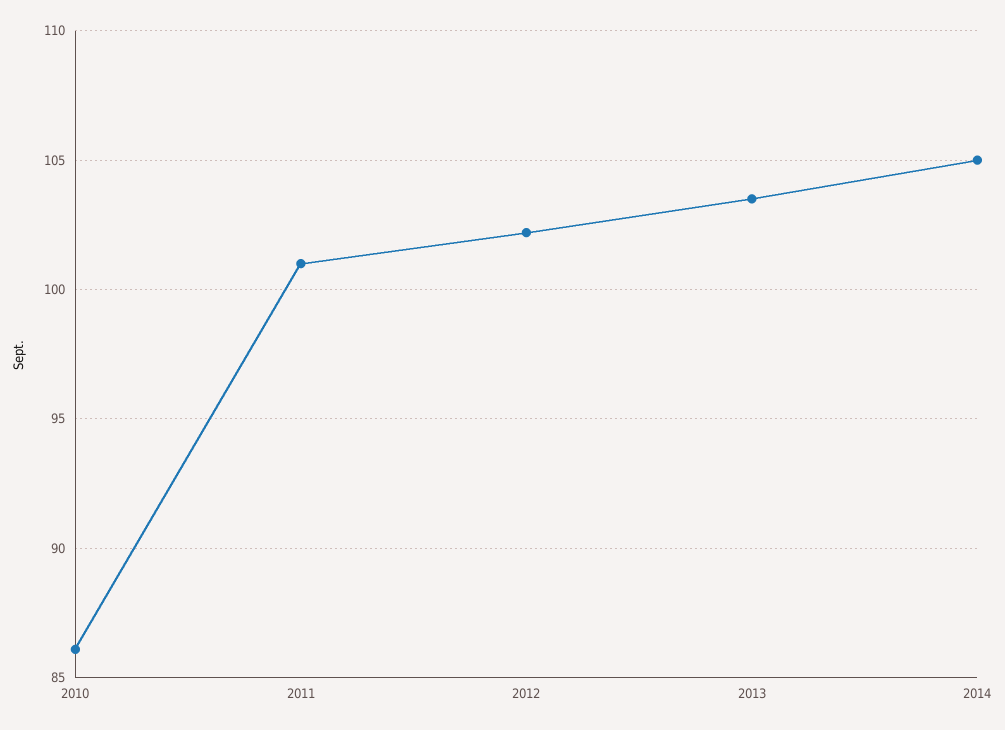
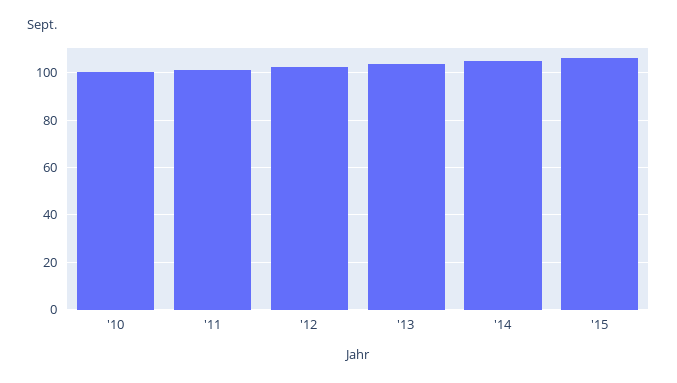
2010: 86 -> 100
'15: none -> 105

